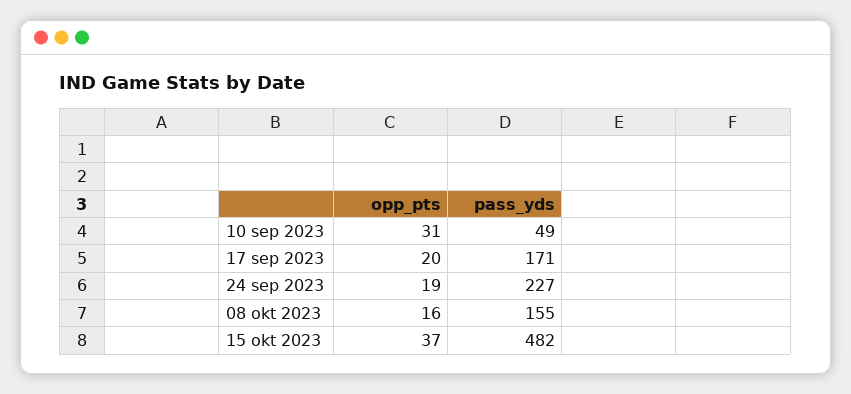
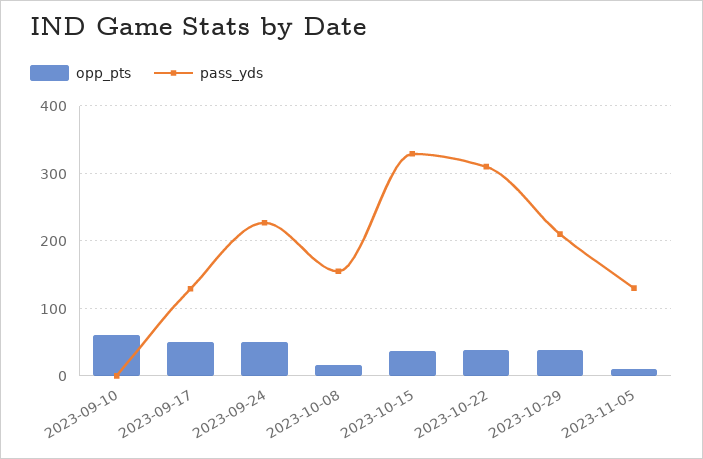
opp_pts, 10 sep 2023: 31 -> 60
pass_yds, 10 sep 2023: 49 -> 0
opp_pts, 17 sep 2023: 20 -> 50
pass_yds, 17 sep 2023: 171 -> 130
opp_pts, 24 sep 2023: 19 -> 50
pass_yds, 15 okt 2023: 482 -> 330
opp_pts, 2023-10-22: none -> 40
pass_yds, 2023-10-22: none -> 310
opp_pts, 2023-10-29: none -> 40
pass_yds, 2023-10-29: none -> 210
opp_pts, 2023-11-05: none -> 10
pass_yds, 2023-11-05: none -> 130

